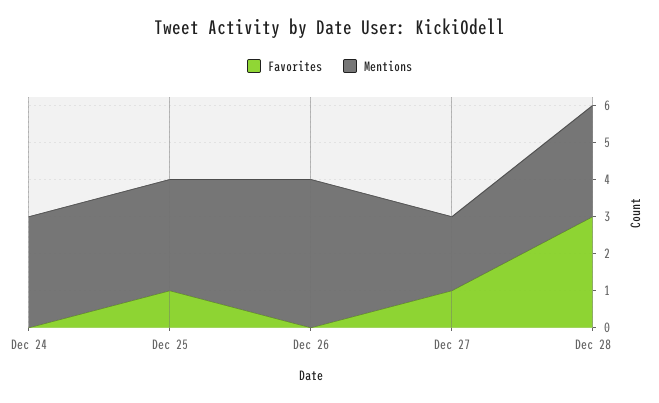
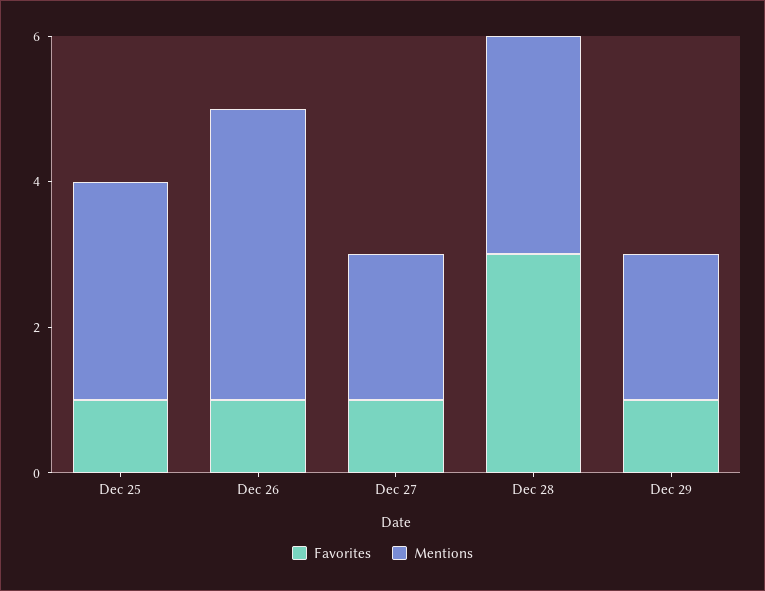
Favorites, Dec 24: 0 -> none
Mentions, Dec 24: 3 -> none
Favorites, Dec 26: 0 -> 1
Favorites, Dec 29: none -> 1
Mentions, Dec 29: none -> 2

